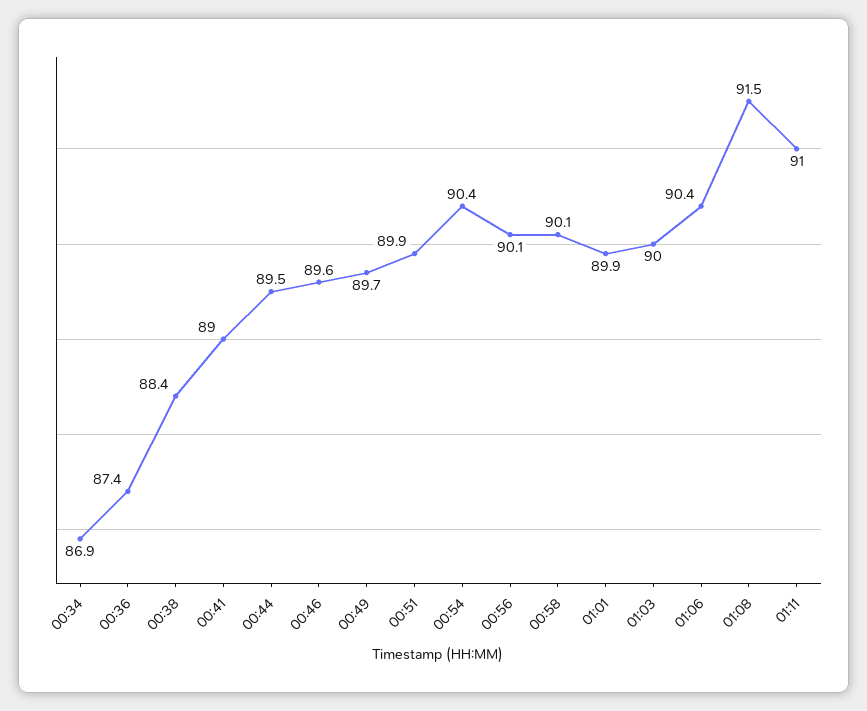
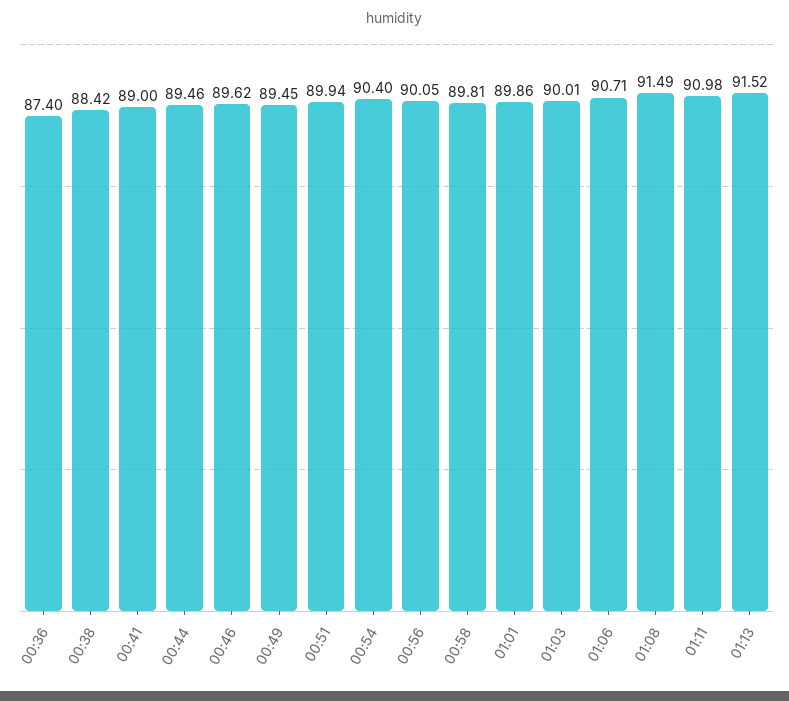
00:34: 86.9 -> none
00:49: 89.7 -> 89.45
00:58: 90.1 -> 89.81
01:06: 90.4 -> 90.71
01:13: none -> 91.52

